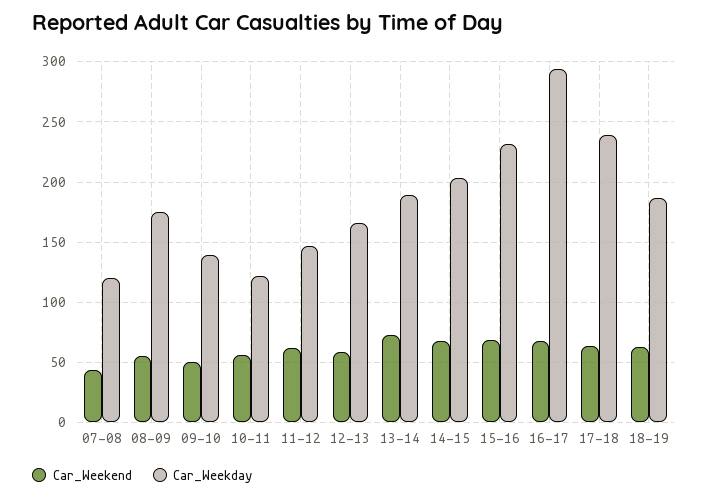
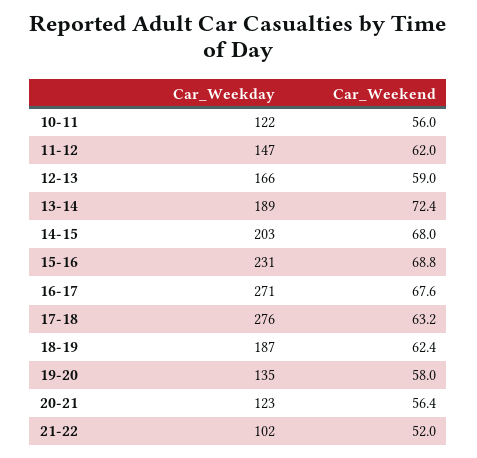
Car_Weekend, 07-08: 45 -> none
Car_Weekday, 07-08: 120 -> none
Car_Weekend, 08-09: 55 -> none
Car_Weekday, 08-09: 175 -> none
Car_Weekend, 09-10: 50 -> none
Car_Weekday, 09-10: 140 -> none
Car_Weekday, 16-17: 295 -> 271
Car_Weekday, 17-18: 240 -> 276
Car_Weekday, 19-20: none -> 135
Car_Weekend, 19-20: none -> 58
Car_Weekday, 20-21: none -> 123
Car_Weekend, 20-21: none -> 56.4
Car_Weekday, 21-22: none -> 102
Car_Weekend, 21-22: none -> 52

